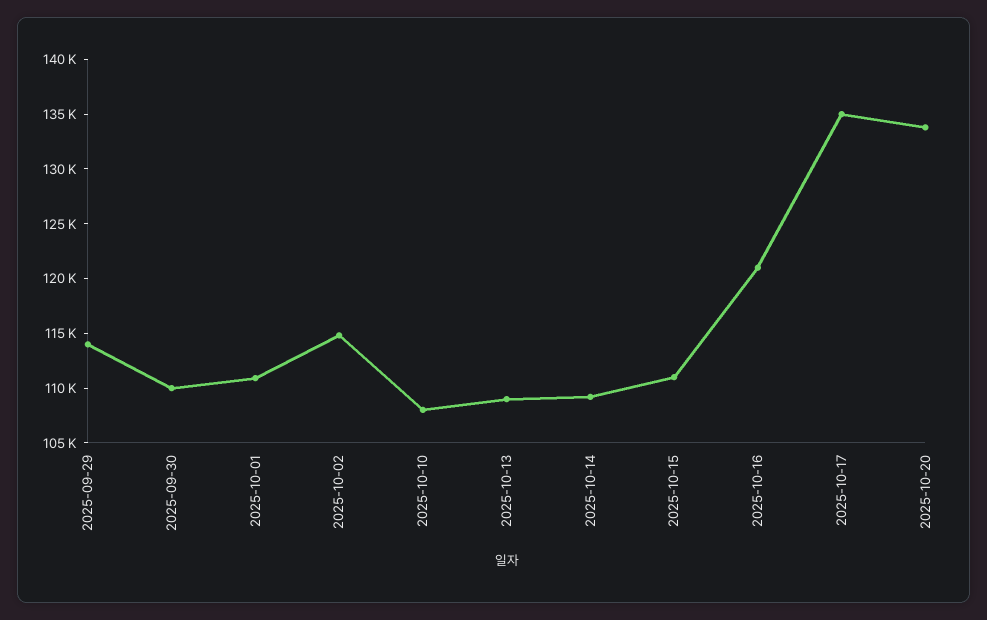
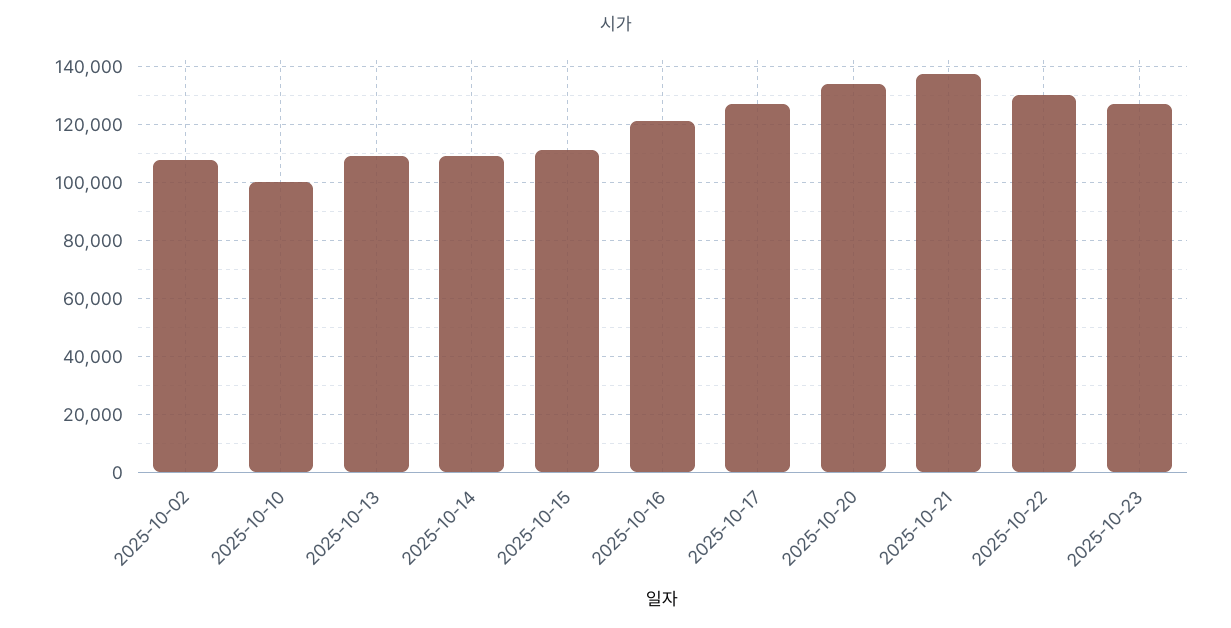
2025-09-29: 114000 -> none
2025-09-30: 110000 -> none
2025-10-01: 111000 -> none
2025-10-02: 115000 -> 107500
2025-10-10: 108000 -> 100000
2025-10-17: 135000 -> 127500
2025-10-21: none -> 137500
2025-10-22: none -> 130000
2025-10-23: none -> 127500

